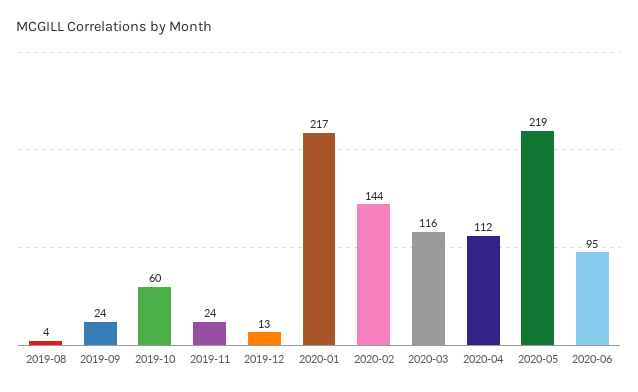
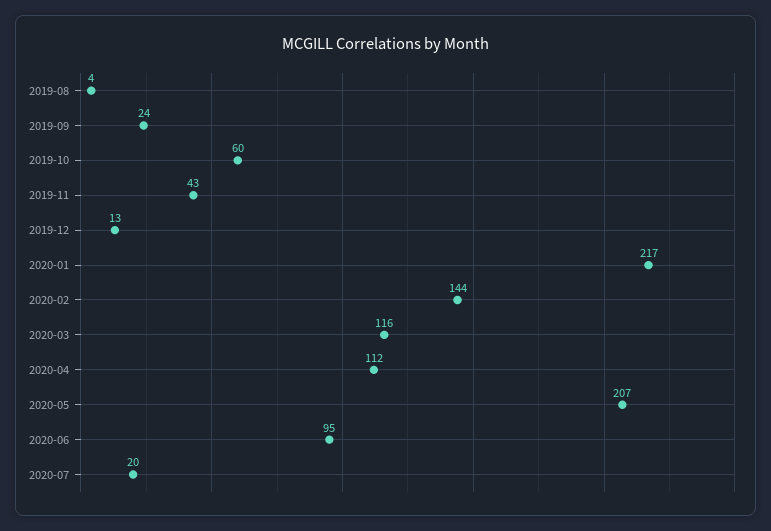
2019-11: 24 -> 43
2020-05: 219 -> 207
2020-07: none -> 20

